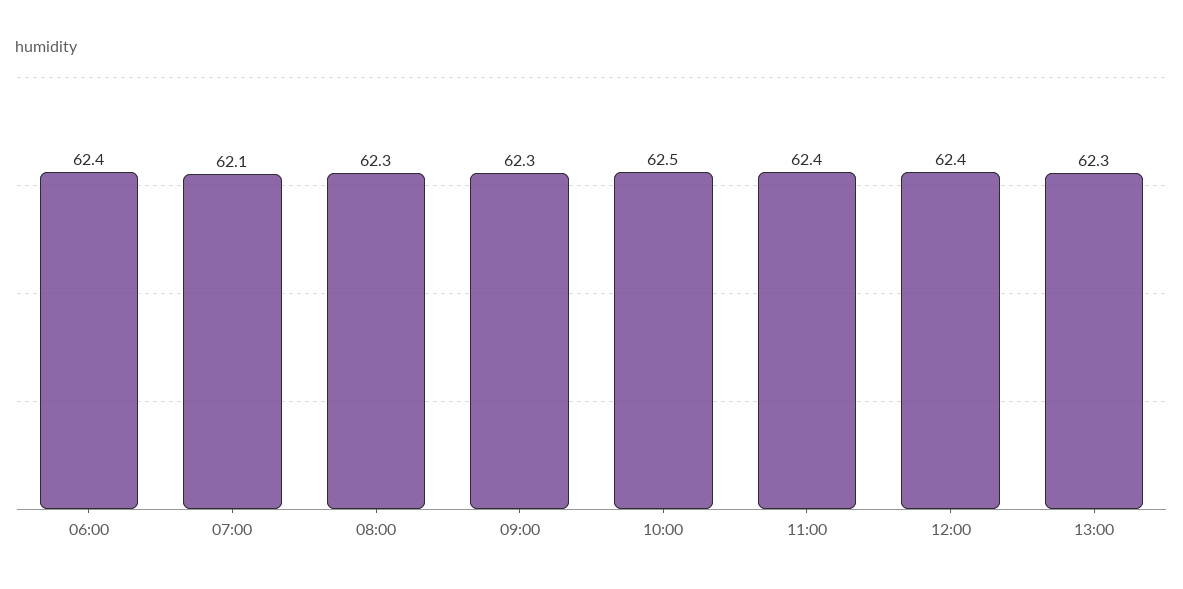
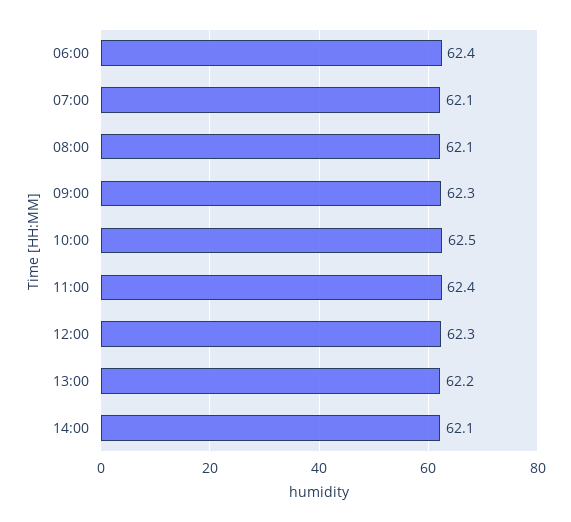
08:00: 62.3 -> 62.1
12:00: 62.4 -> 62.3
13:00: 62.3 -> 62.2
14:00: none -> 62.1

